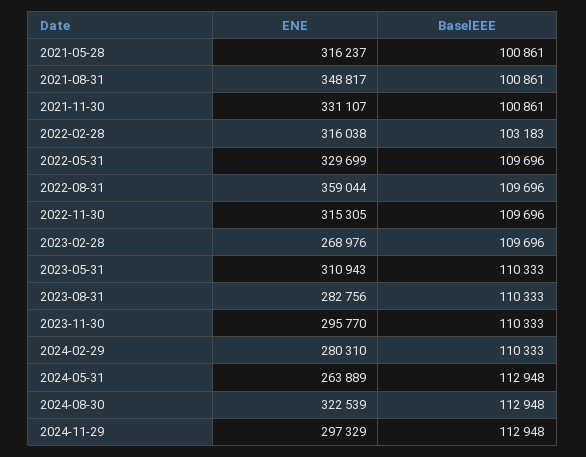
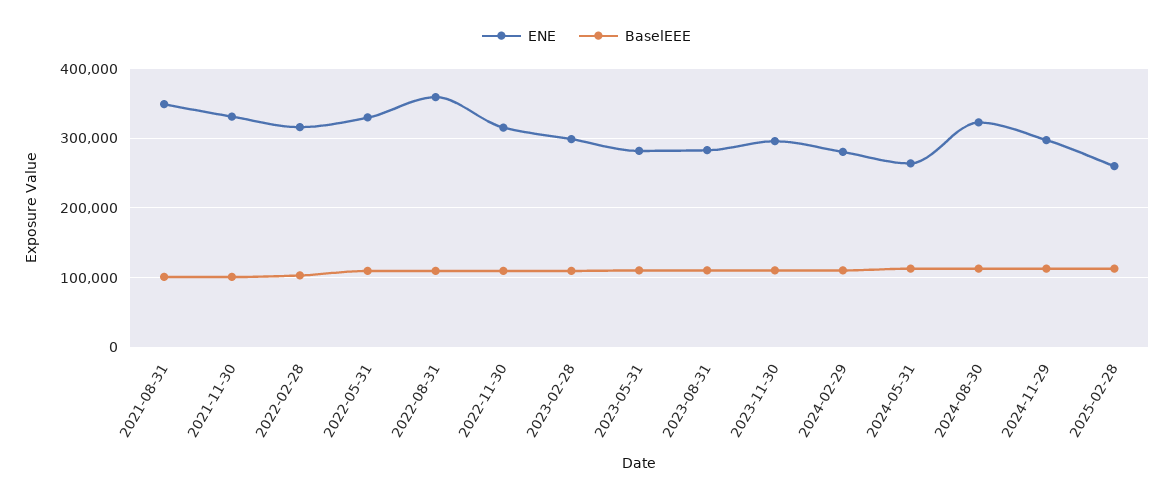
ENE, 2021-05-28: 316237 -> none
BaselEEE, 2021-05-28: 100861 -> none
ENE, 2023-02-28: 268976 -> 300000
ENE, 2023-05-31: 310943 -> 280000
ENE, 2025-02-28: none -> 260000
BaselEEE, 2025-02-28: none -> 110000

